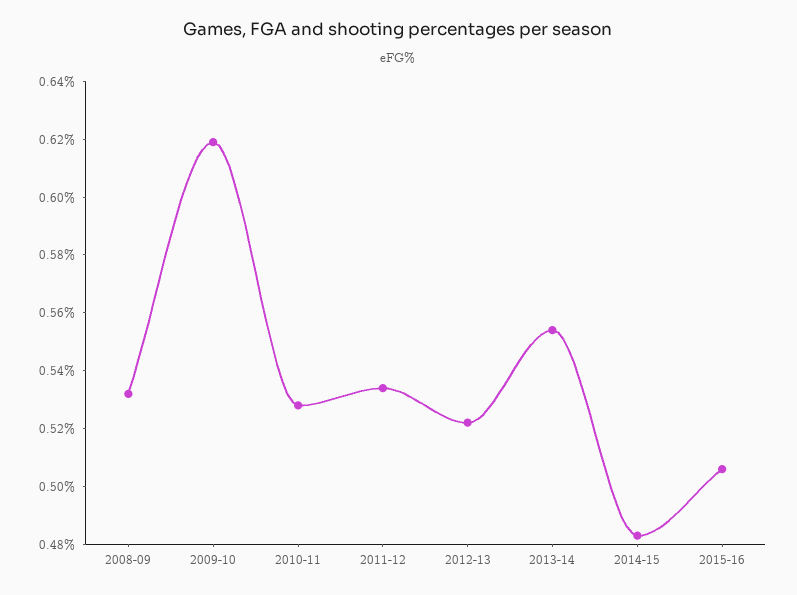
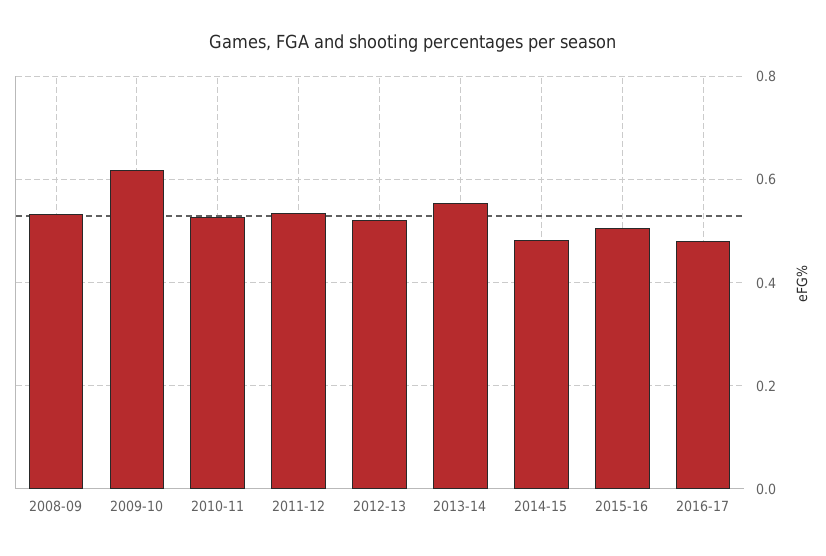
2016-17: none -> 0.48

